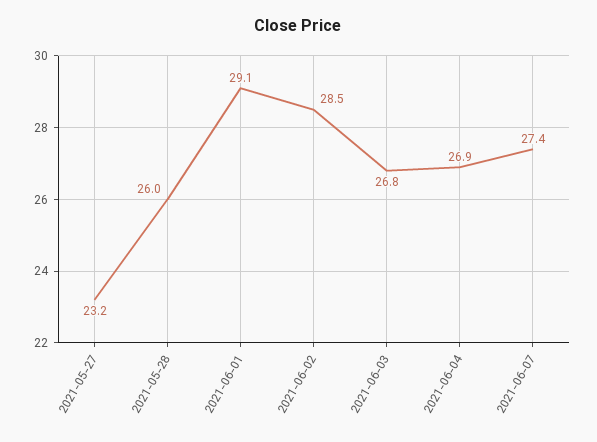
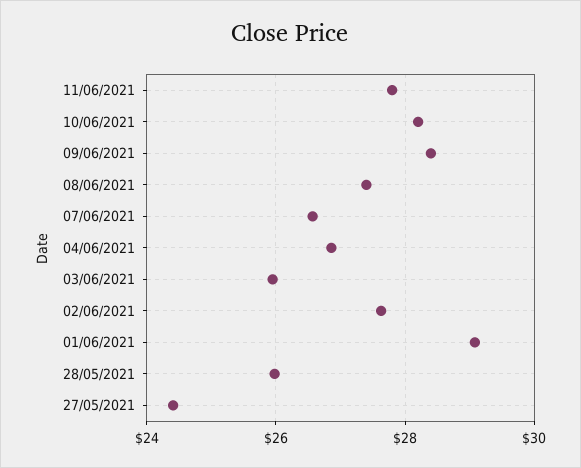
2021-05-27: 23.2 -> 24.4
2021-06-02: 28.5 -> 27.6
2021-06-03: 26.8 -> 26
2021-06-07: 27.4 -> 26.6
11/06/2021: none -> 27.8
10/06/2021: none -> 28.2
09/06/2021: none -> 28.4
08/06/2021: none -> 27.4

